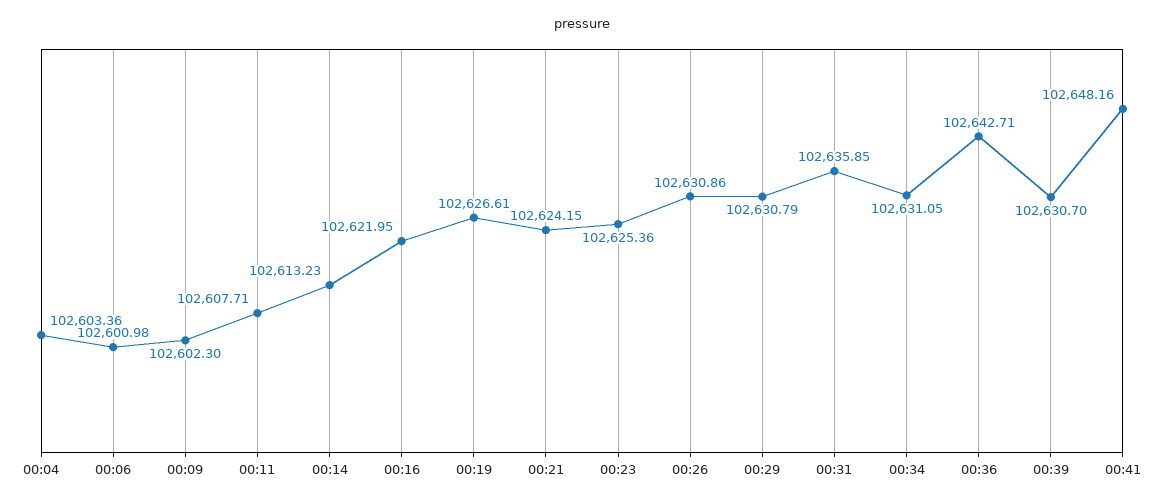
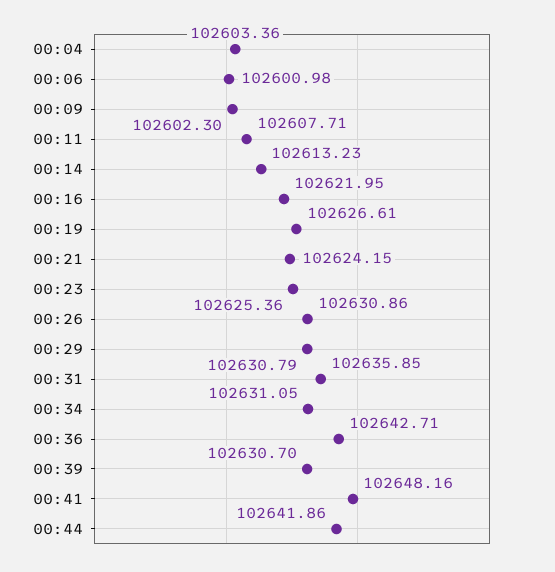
00:44: none -> 102641.86

